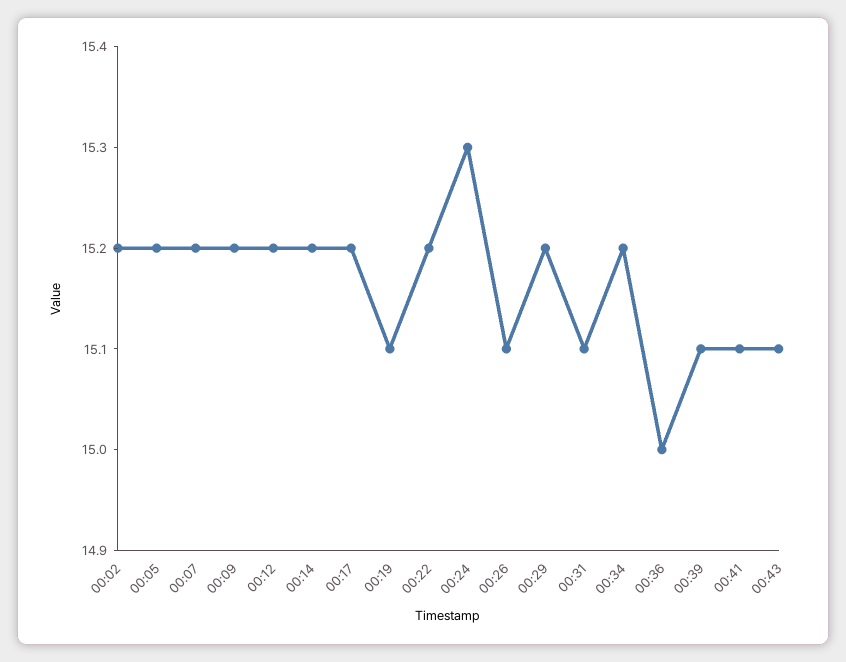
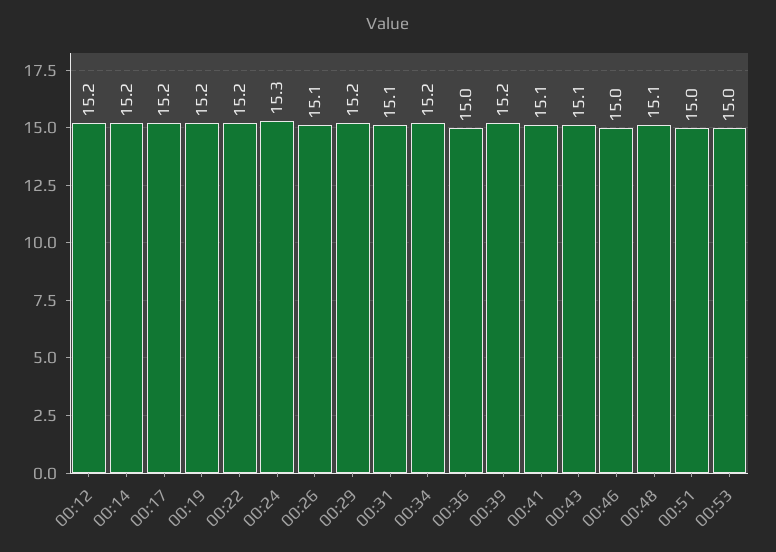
00:02: 15.2 -> none
00:05: 15.2 -> none
00:07: 15.2 -> none
00:09: 15.2 -> none
00:19: 15.1 -> 15.2
00:39: 15.1 -> 15.2
00:46: none -> 15
00:48: none -> 15.1
00:51: none -> 15
00:53: none -> 15

